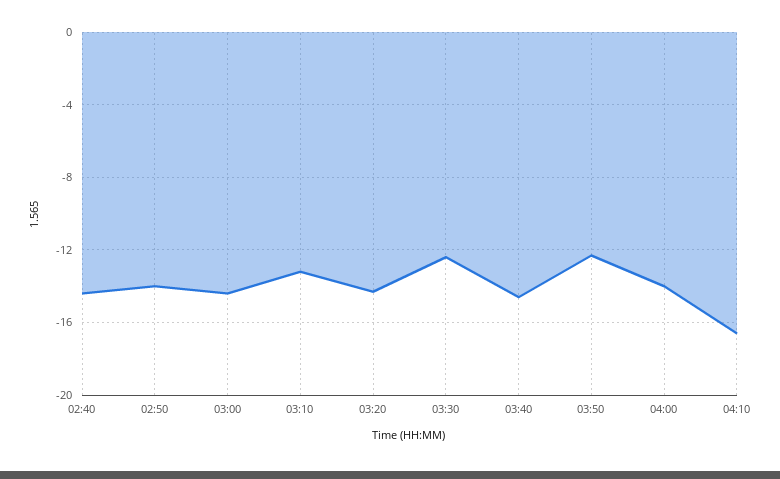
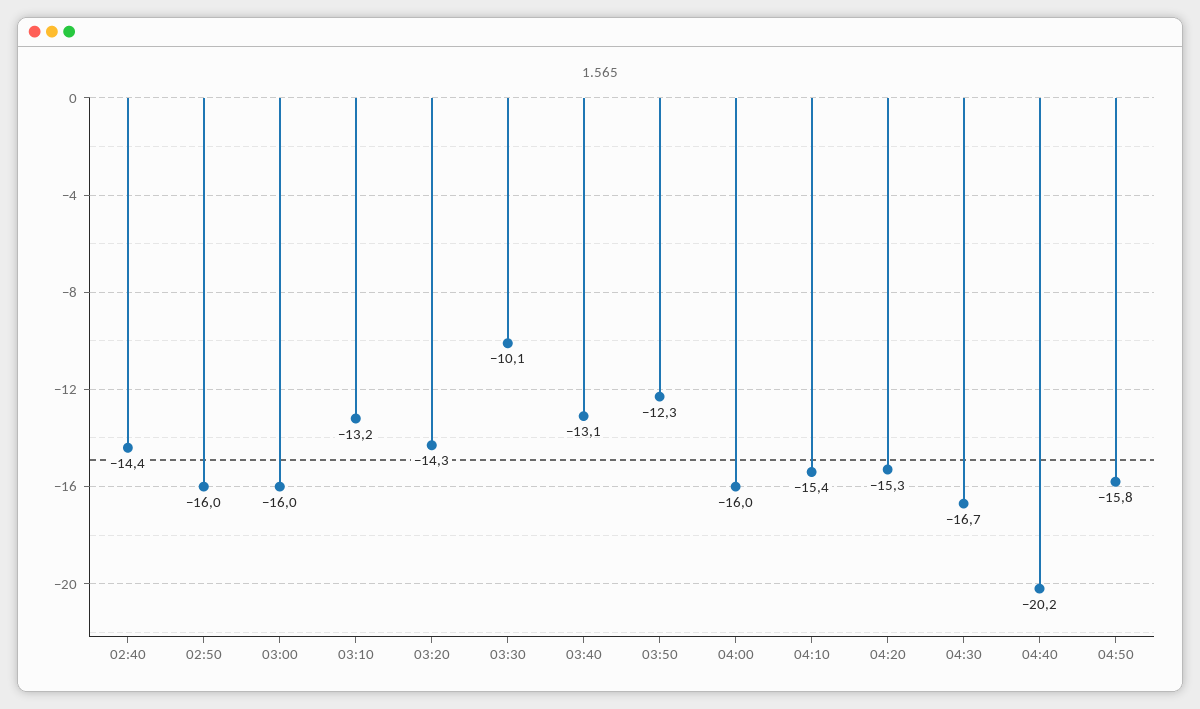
02:50: -14 -> -16
03:00: -14.5 -> -16
03:30: -12.5 -> -10.1
03:40: -14.5 -> -13.1
04:00: -14 -> -16
04:10: -16.5 -> -15.4
04:20: none -> -15.3
04:30: none -> -16.7
04:40: none -> -20.2
04:50: none -> -15.8

